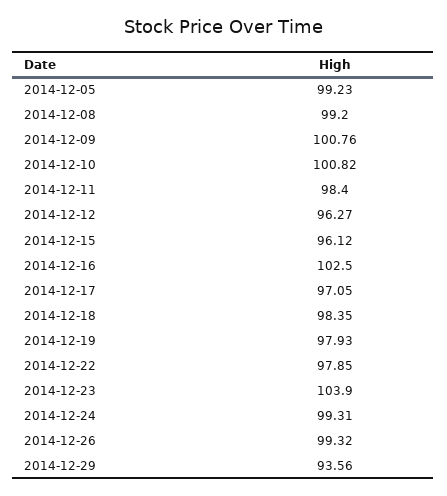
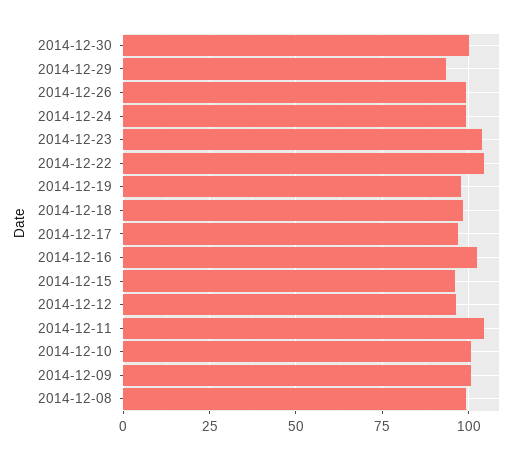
2014-12-05: 99.23 -> none
2014-12-11: 98.4 -> 105
2014-12-22: 97.85 -> 105
2014-12-30: none -> 100

